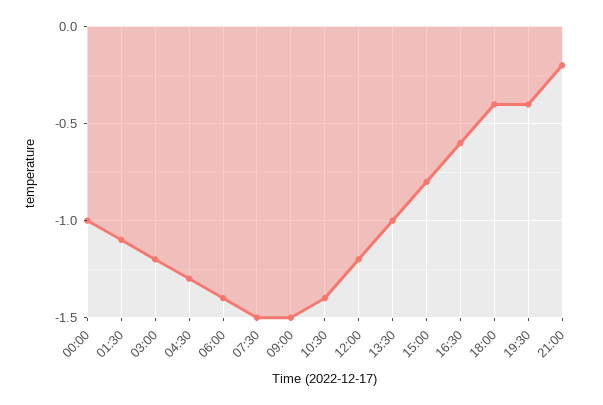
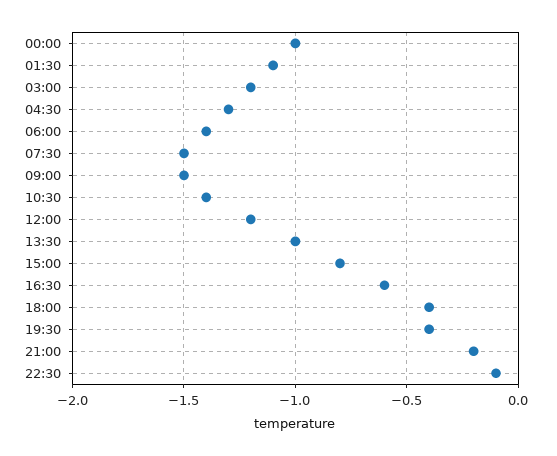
22:30: none -> -0.1

